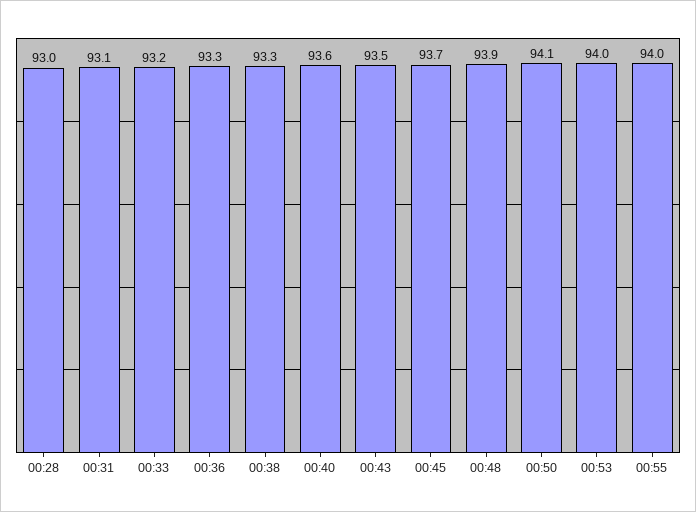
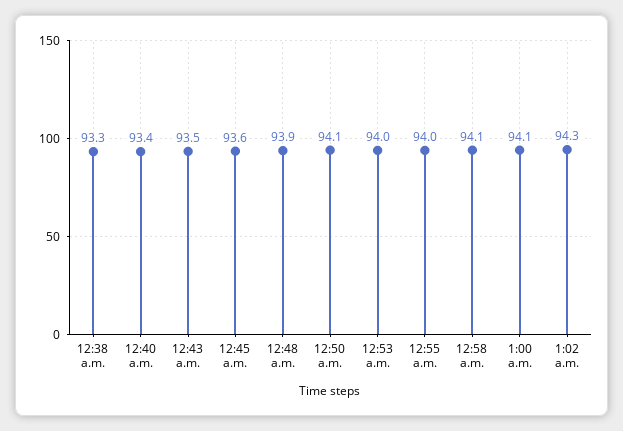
00:28: 93 -> none
00:31: 93.1 -> none
00:33: 93.2 -> none
00:36: 93.3 -> none
00:40: 93.6 -> 93.4
00:45: 93.7 -> 93.6
12:58 a.m.: none -> 94.1
1:00 a.m.: none -> 94.1
1:02 a.m.: none -> 94.3

